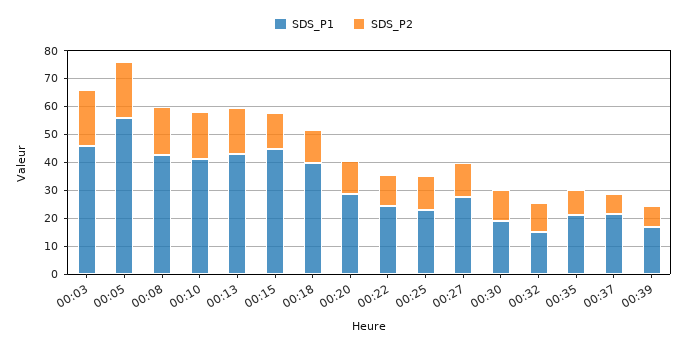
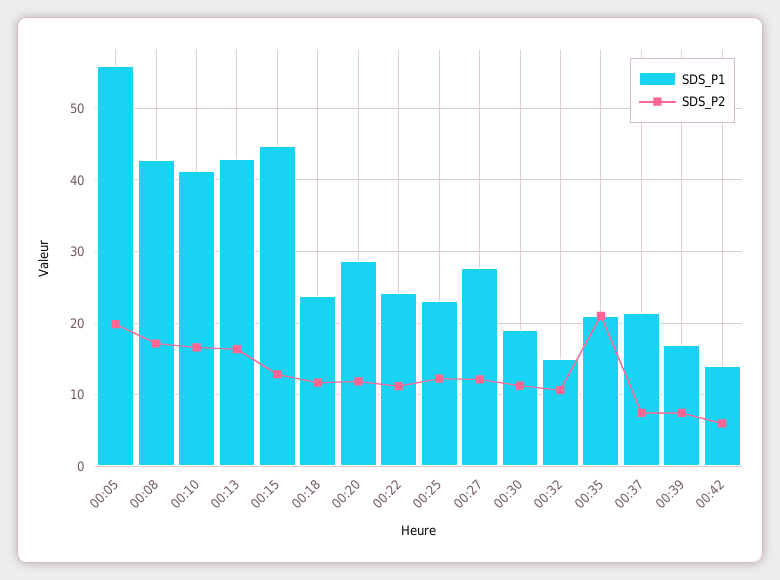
SDS_P1, 00:03: 45 -> none
SDS_P2, 00:03: 20 -> none
SDS_P1, 00:18: 40 -> 24
SDS_P2, 00:35: 10 -> 21
SDS_P1, 00:42: none -> 14
SDS_P2, 00:42: none -> 6

